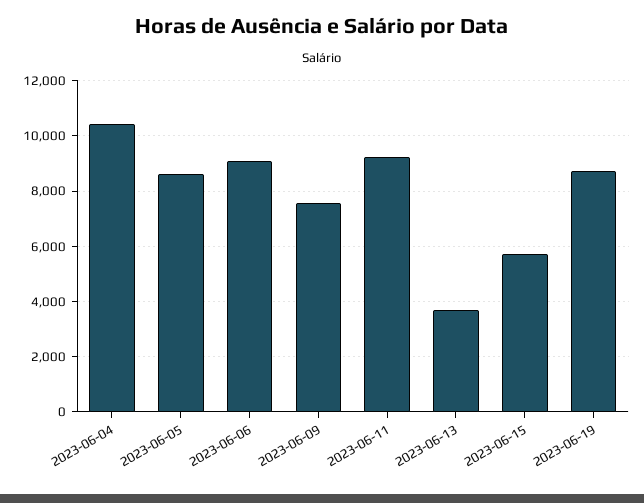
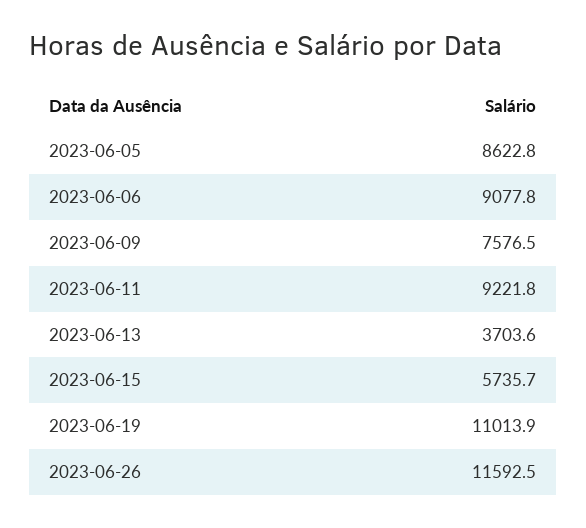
2023-06-04: 10500 -> none
2023-06-19: 8750 -> 11013.9
2023-06-26: none -> 11592.5

